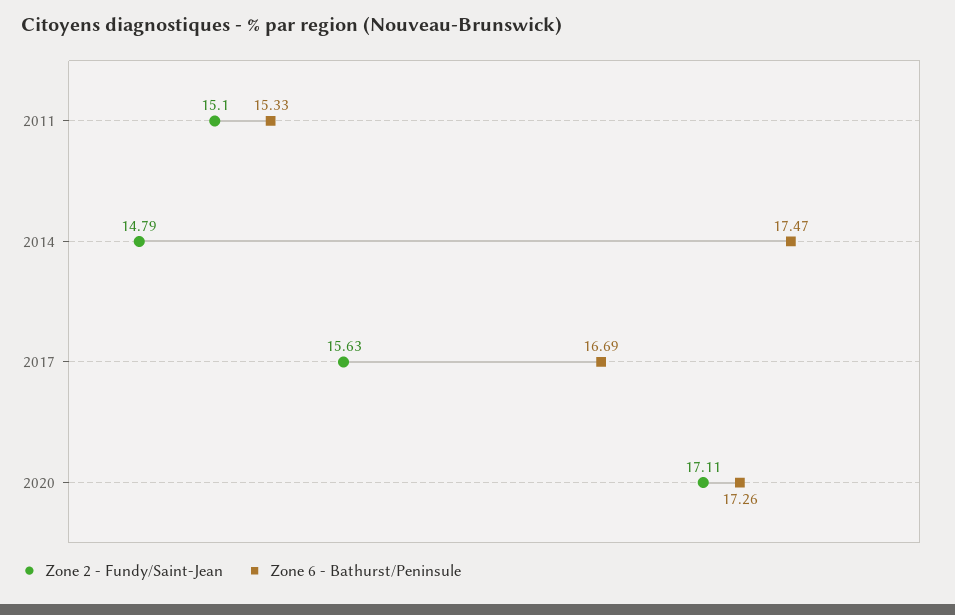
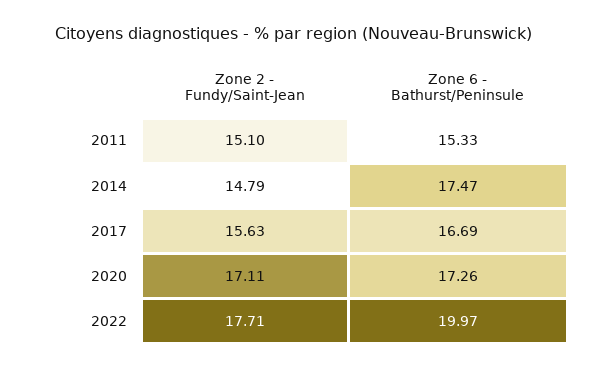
Zone 2 - Fundy/Saint-Jean, 2022: none -> 17.71
Zone 6 - Bathurst/Peninsule, 2022: none -> 19.97

